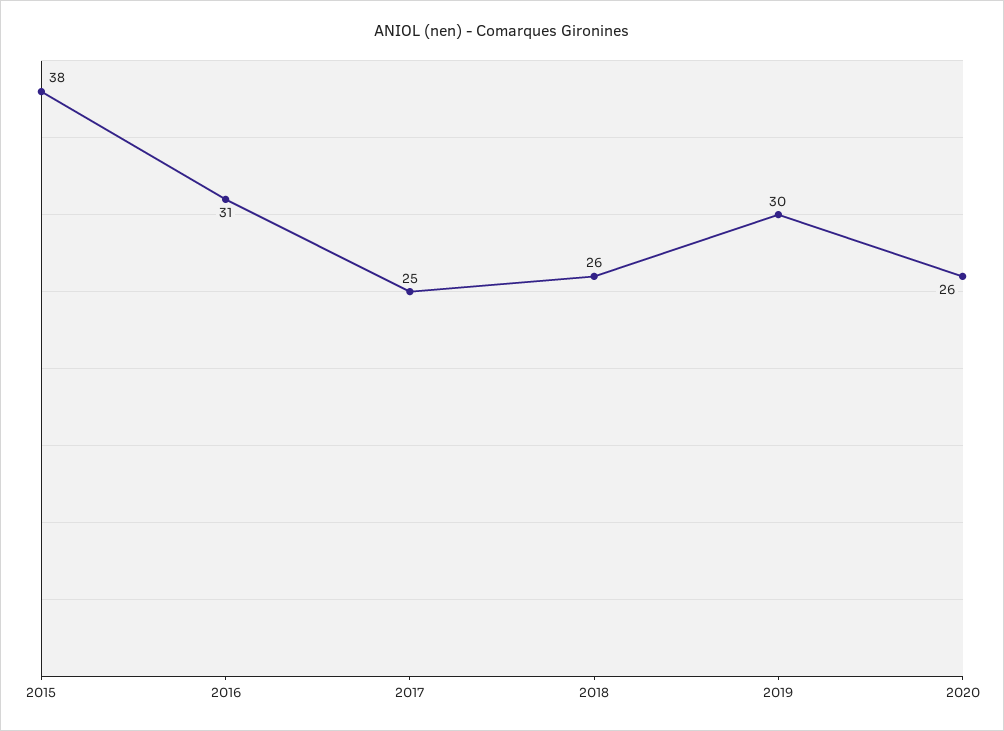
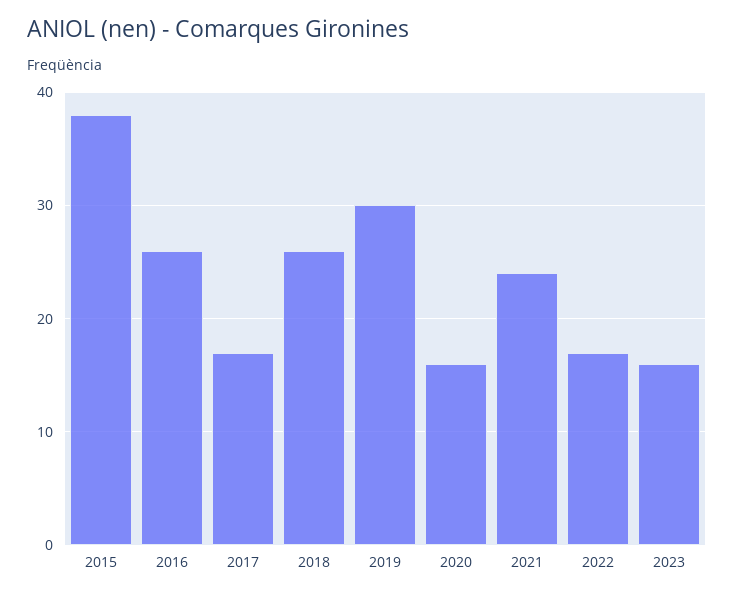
2016: 31 -> 26
2017: 25 -> 17
2020: 26 -> 16
2021: none -> 24
2022: none -> 17
2023: none -> 16

